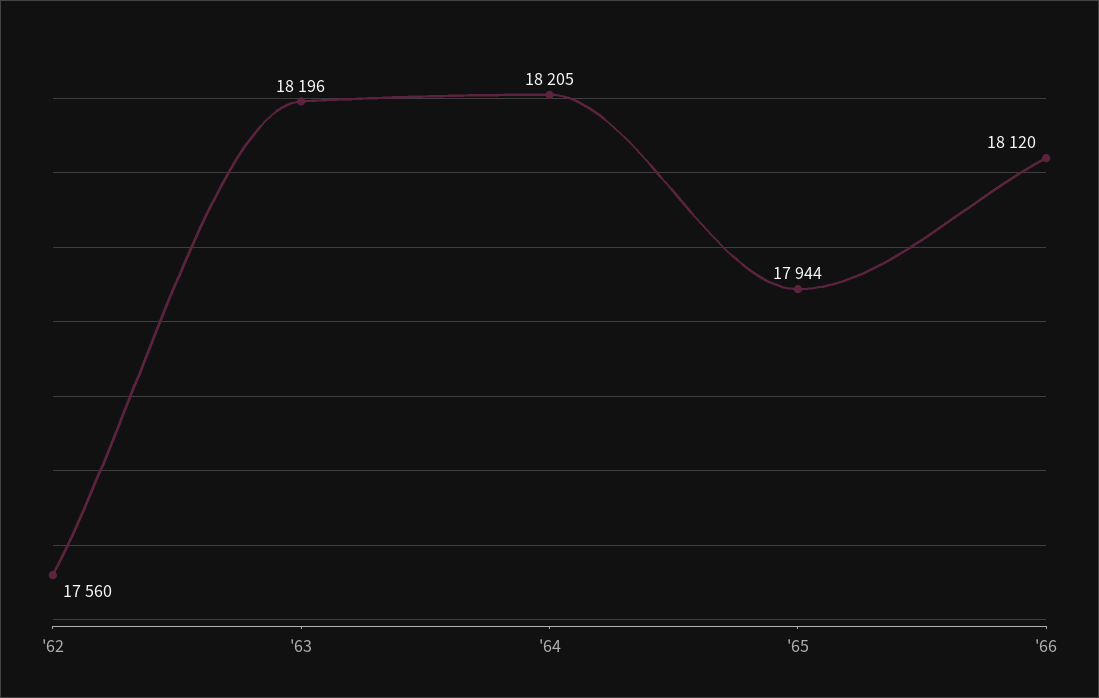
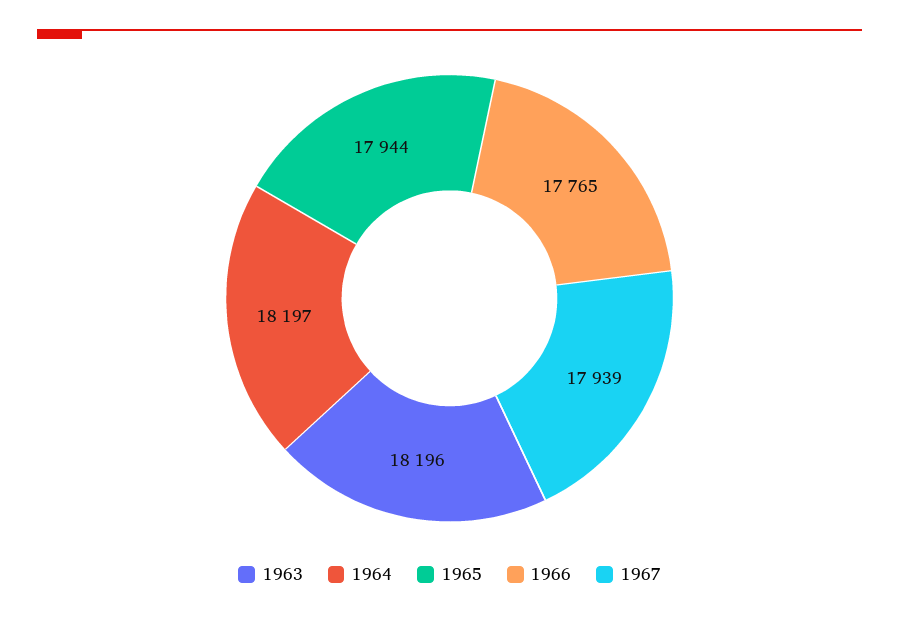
'62: 17560 -> none
'64: 18205 -> 18197
'66: 18120 -> 17765
1967: none -> 17939

